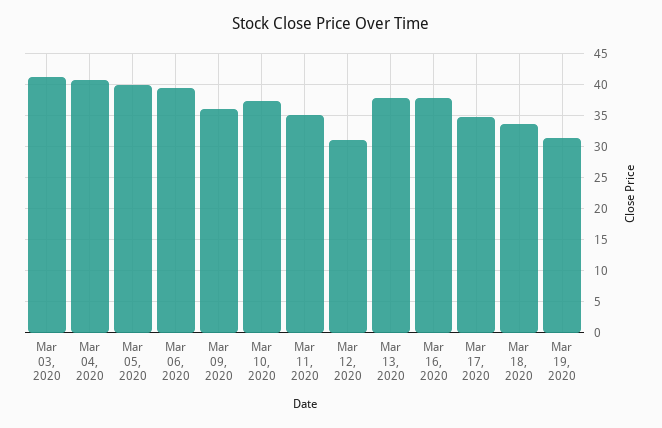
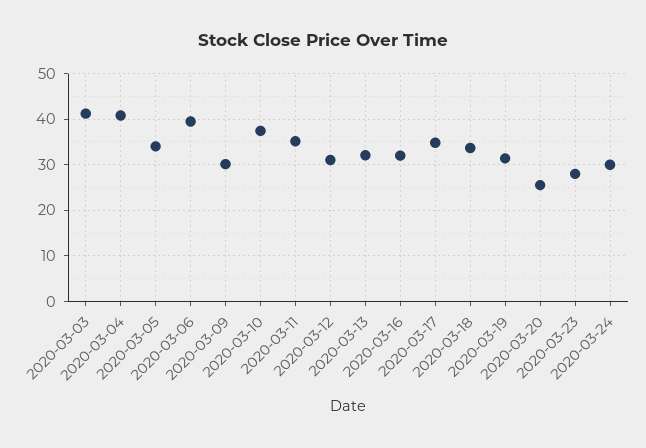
Mar 05, 2020: 40 -> 34
Mar 09, 2020: 36 -> 30
Mar 13, 2020: 38 -> 32
Mar 16, 2020: 38 -> 32
2020-03-20: none -> 26
2020-03-23: none -> 28
2020-03-24: none -> 30

